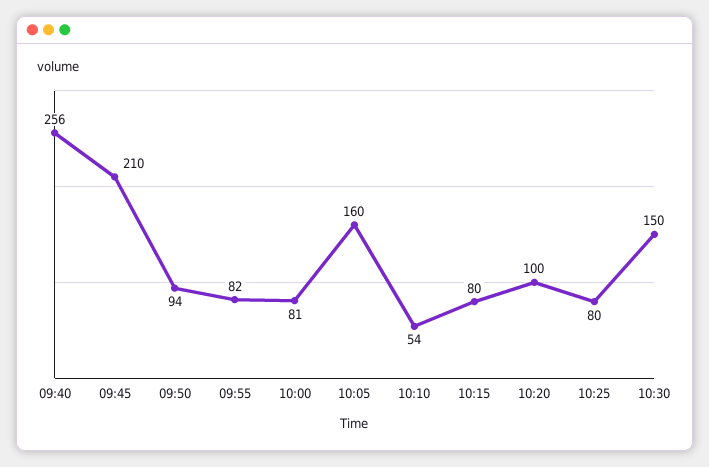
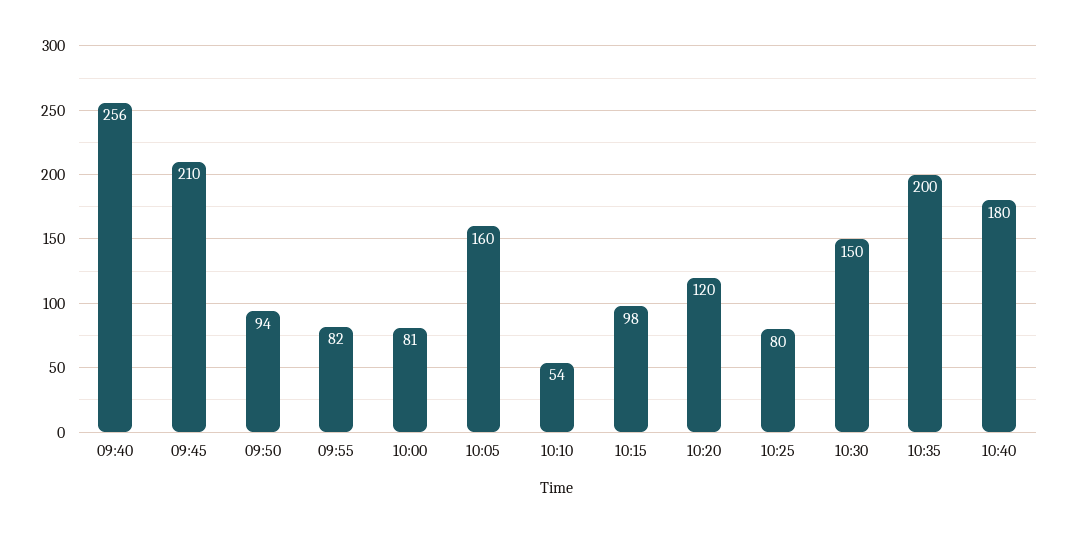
10:15: 80 -> 98
10:20: 100 -> 120
10:35: none -> 200
10:40: none -> 180

